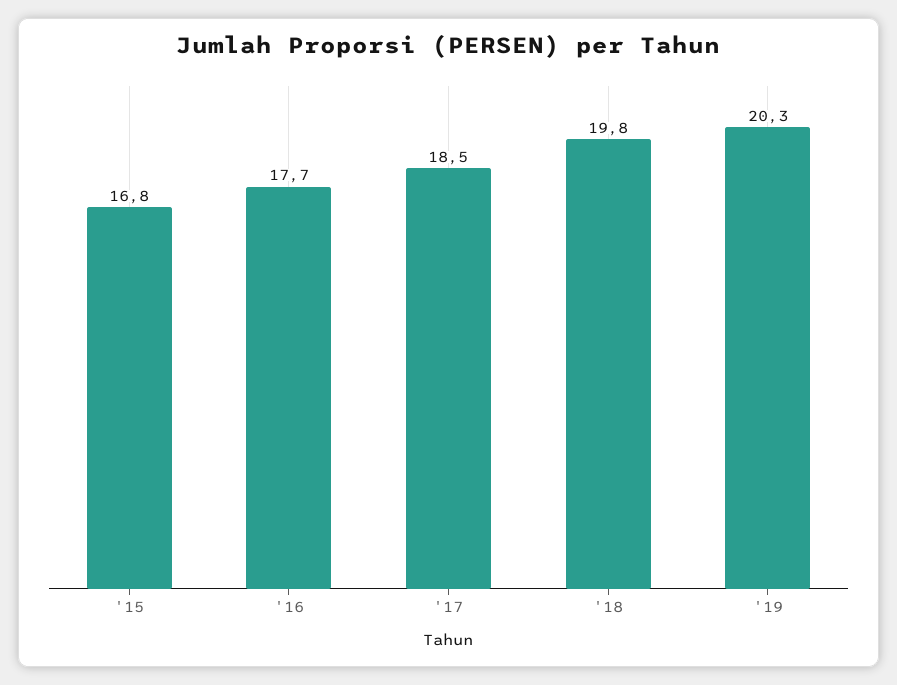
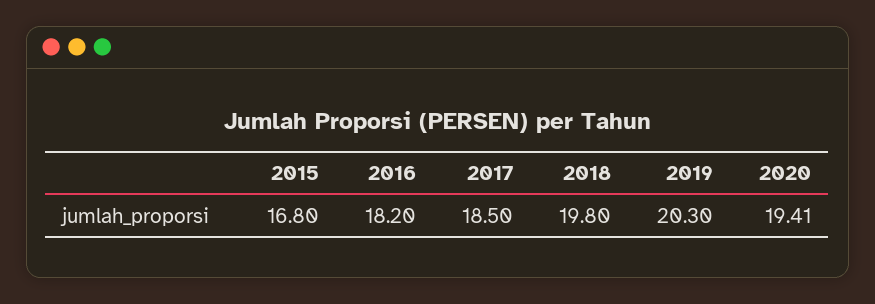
'16: 17.7 -> 18.2
2020: none -> 19.41

